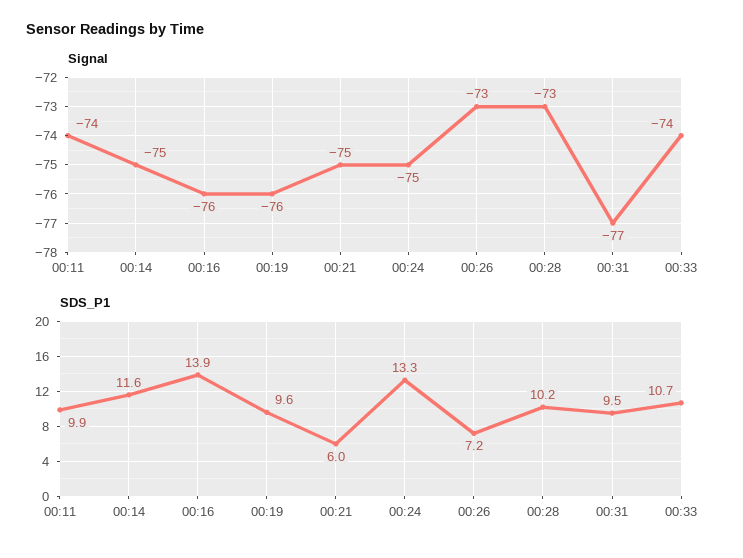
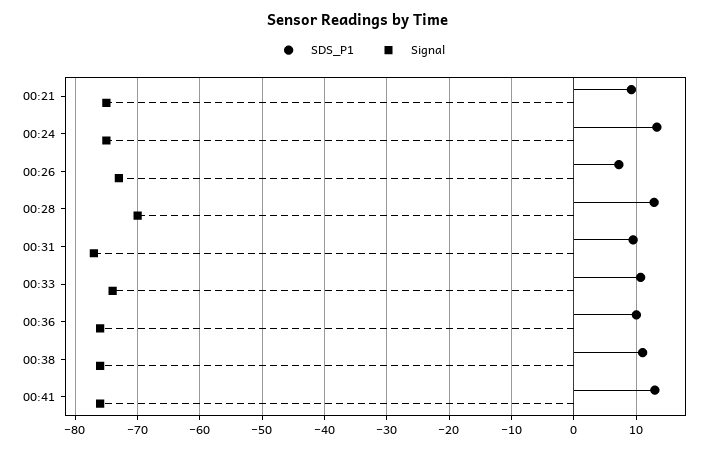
Signal, 00:11: -74 -> none
Signal, 00:14: -75 -> none
Signal, 00:16: -76 -> none
Signal, 00:19: -76 -> none
Signal, 00:28: -73 -> -70
SDS_P1, 00:11: 9.9 -> none
SDS_P1, 00:14: 11.6 -> none
SDS_P1, 00:16: 13.9 -> none
SDS_P1, 00:19: 9.6 -> none
SDS_P1, 00:21: 6 -> 9
SDS_P1, 00:28: 10.2 -> 13
SDS_P1, 00:36: none -> 10
Signal, 00:36: none -> -76
SDS_P1, 00:38: none -> 11
Signal, 00:38: none -> -76
SDS_P1, 00:41: none -> 13
Signal, 00:41: none -> -76

